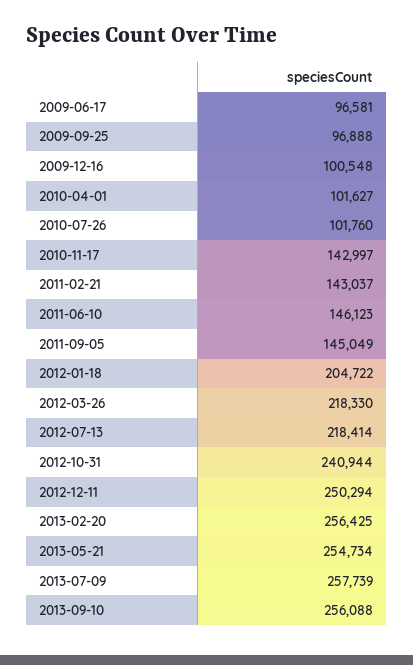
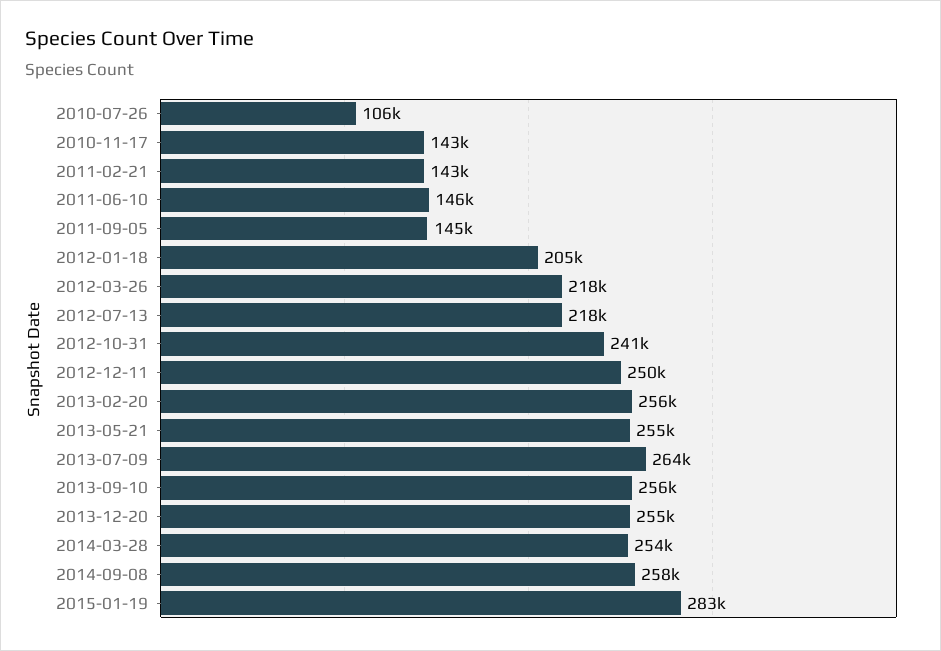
2009-06-17: 96581 -> none
2009-09-25: 96888 -> none
2009-12-16: 100548 -> none
2010-04-01: 101627 -> none
2010-07-26: 101760 -> 106000
2013-07-09: 257739 -> 264000
2013-12-20: none -> 255000
2014-03-28: none -> 254000
2014-09-08: none -> 258000
2015-01-19: none -> 283000

